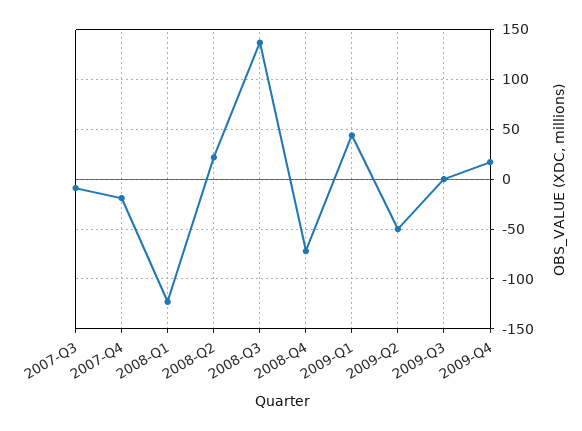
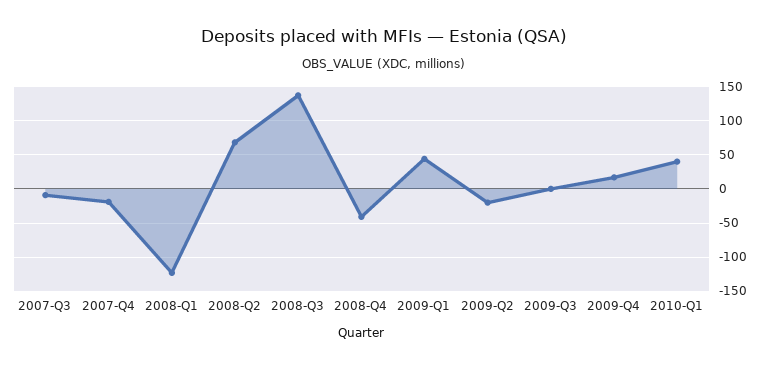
2008-Q2: 20 -> 70
2008-Q4: -70 -> -40
2009-Q2: -50 -> -20
2010-Q1: none -> 40

